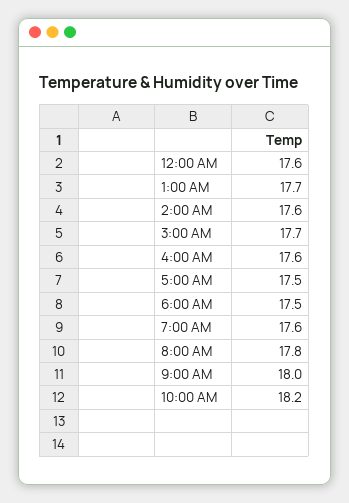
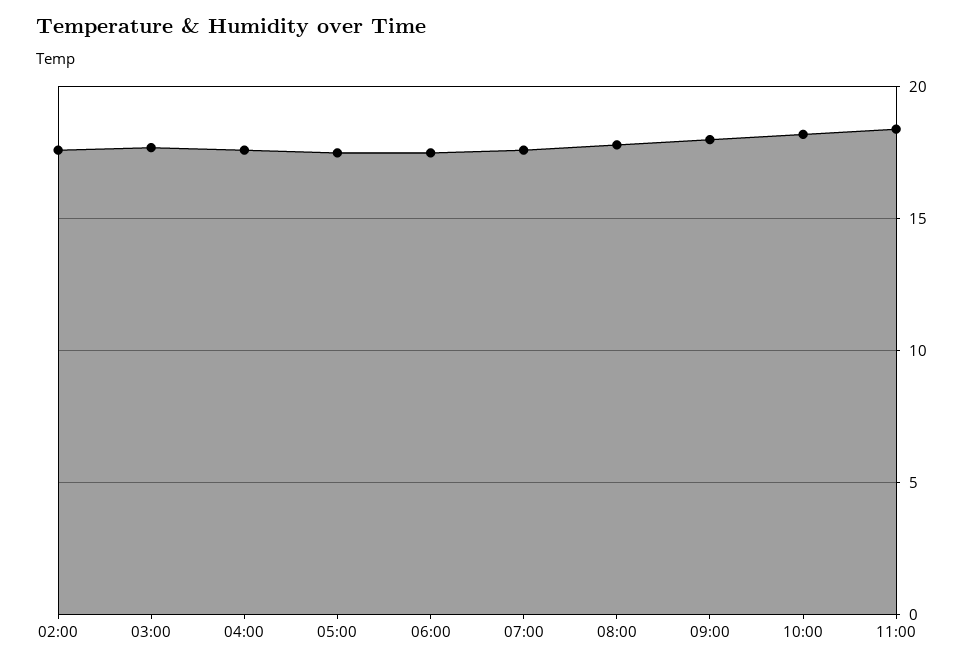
12:00 AM: 17.6 -> none
1:00 AM: 17.7 -> none
11:00: none -> 18.5

